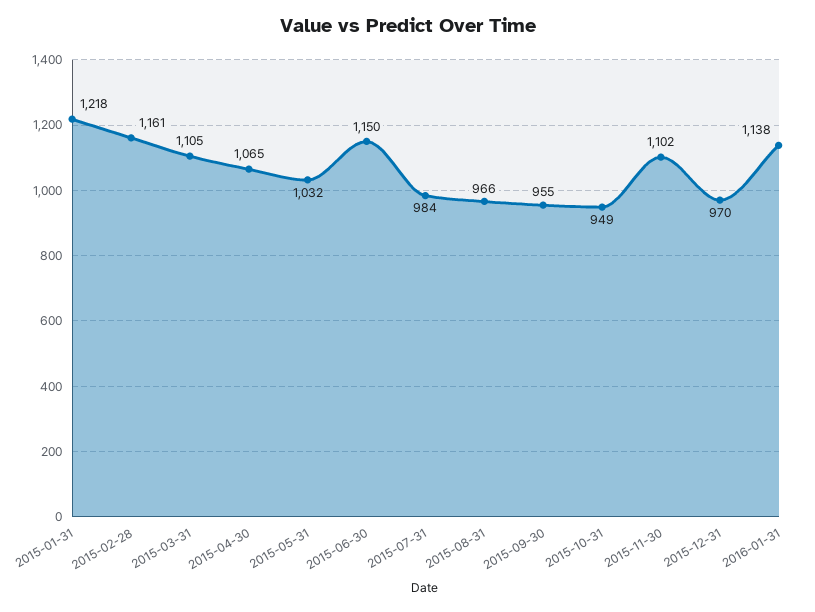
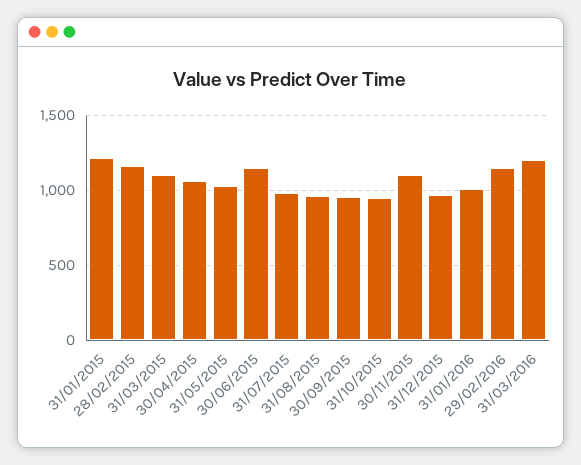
2016-01-31: 1138 -> 1000
29/02/2016: none -> 1150
31/03/2016: none -> 1200

